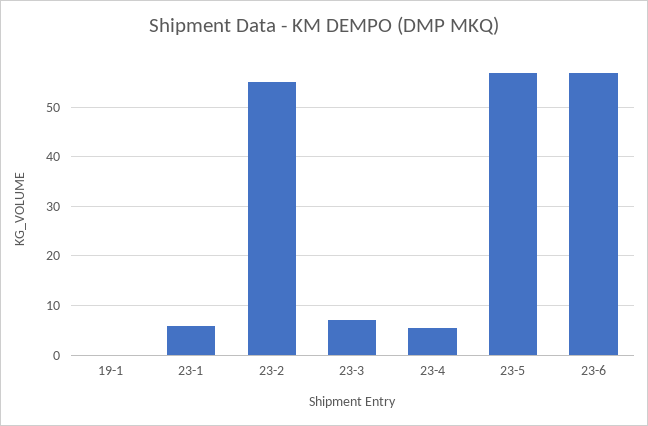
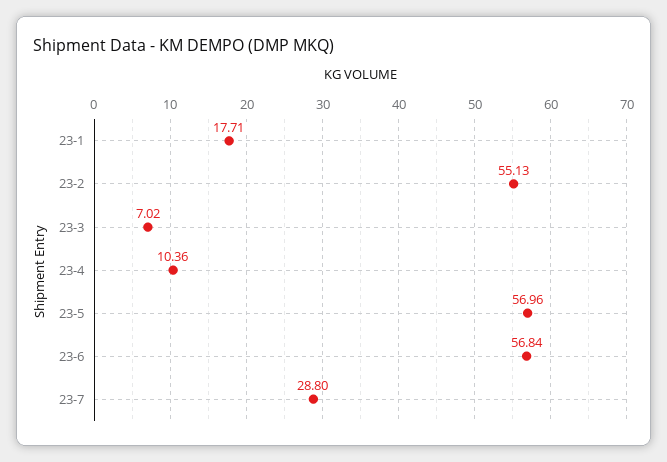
19-1: 0 -> none
23-1: 6 -> 17.71
23-4: 6 -> 10.36
23-7: none -> 28.8

